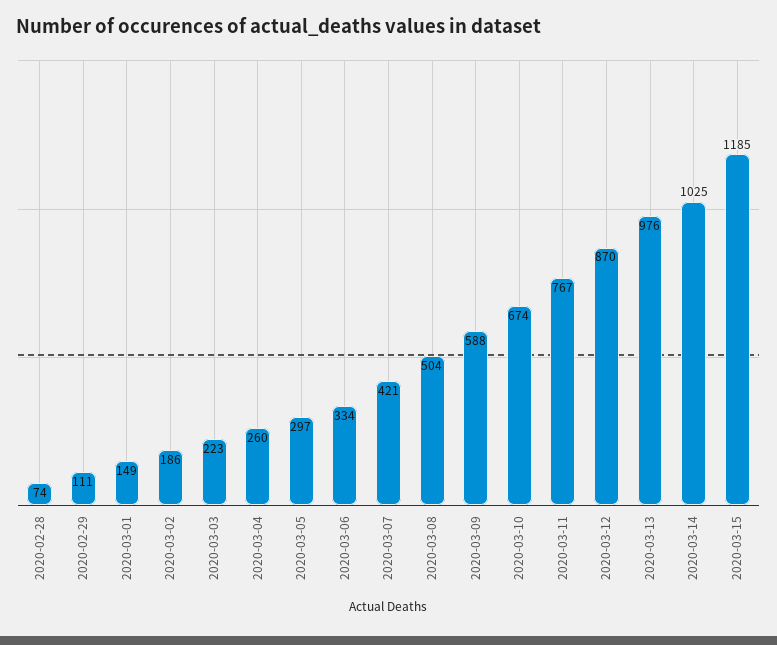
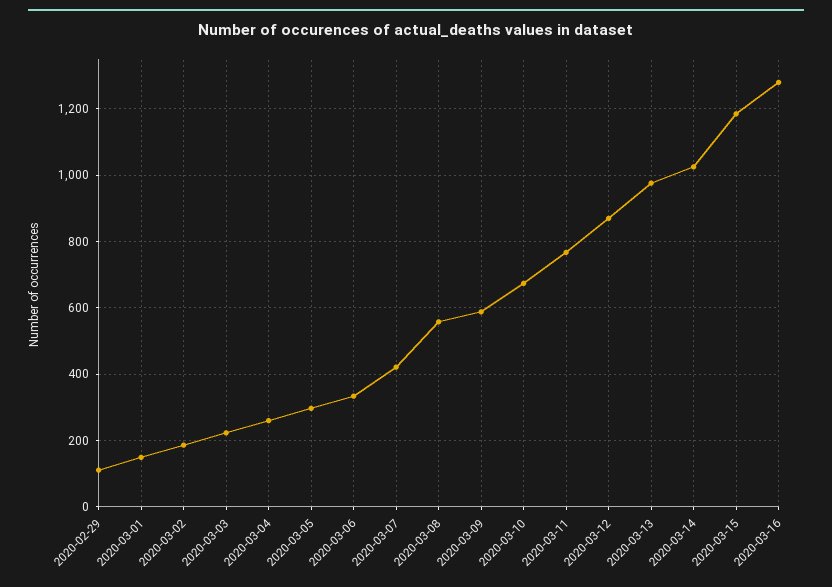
2020-02-28: 74 -> none
2020-03-08: 504 -> 560
2020-03-16: none -> 1280

